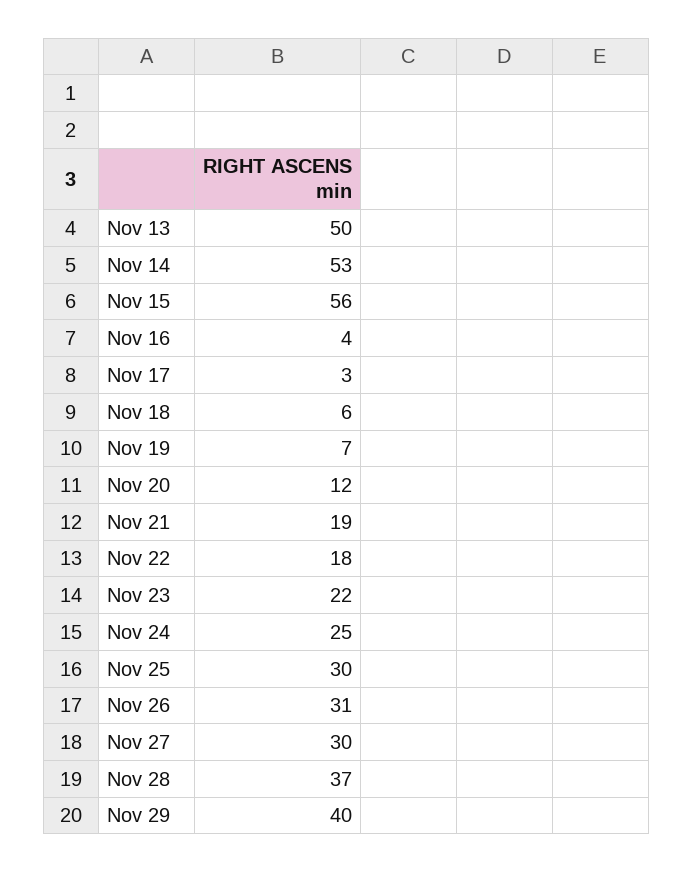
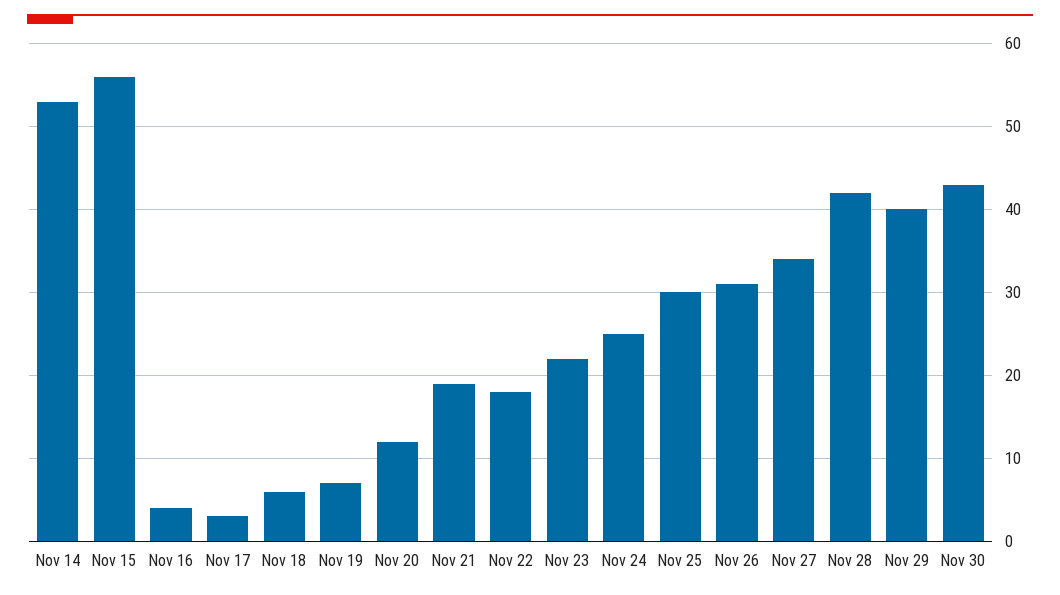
Nov 13: 50 -> none
Nov 27: 30 -> 34
Nov 28: 37 -> 42
Nov 30: none -> 43

